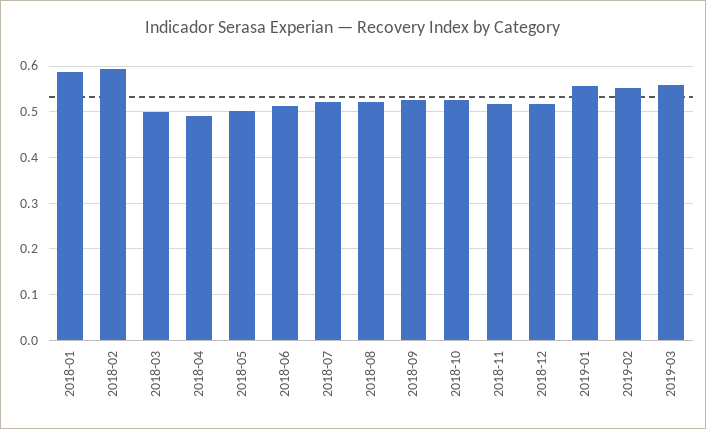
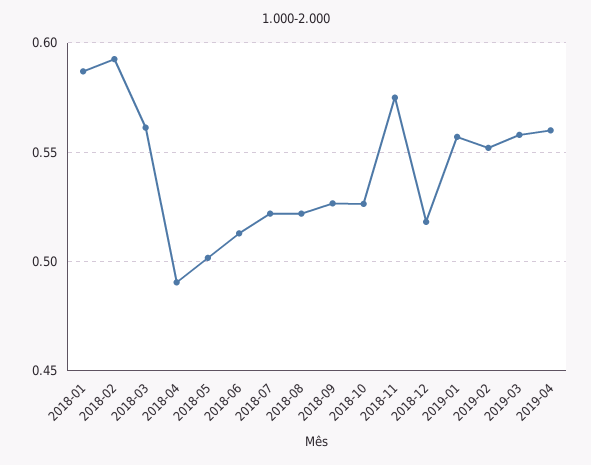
2018-03: 0.5 -> 0.56
2018-11: 0.52 -> 0.575
2019-04: none -> 0.56

